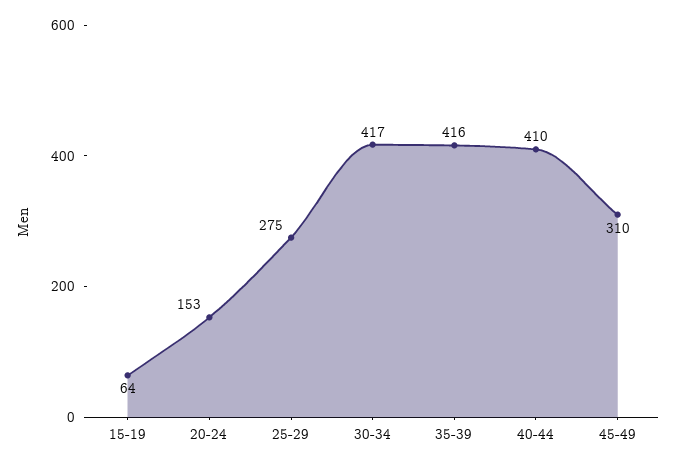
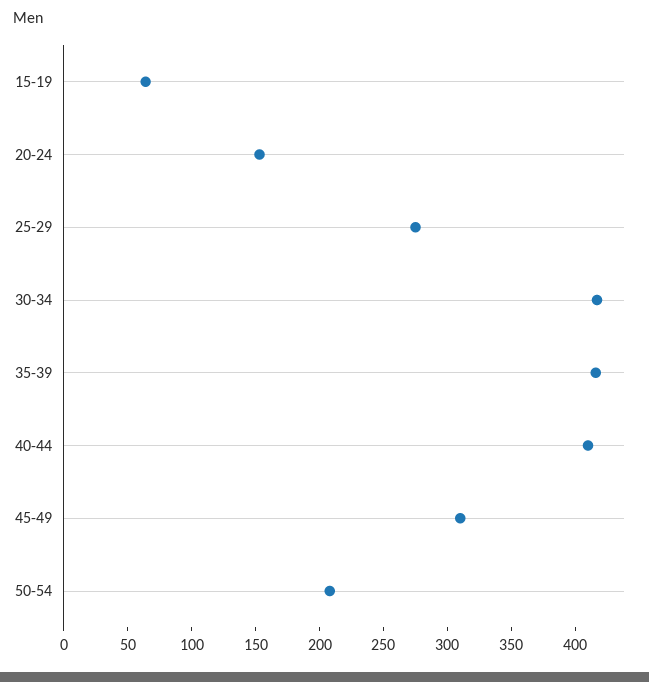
50-54: none -> 210

